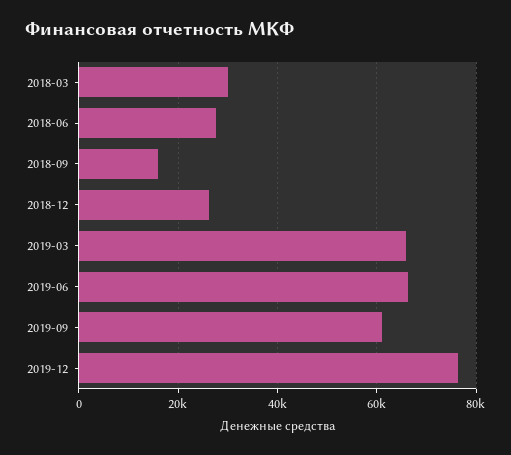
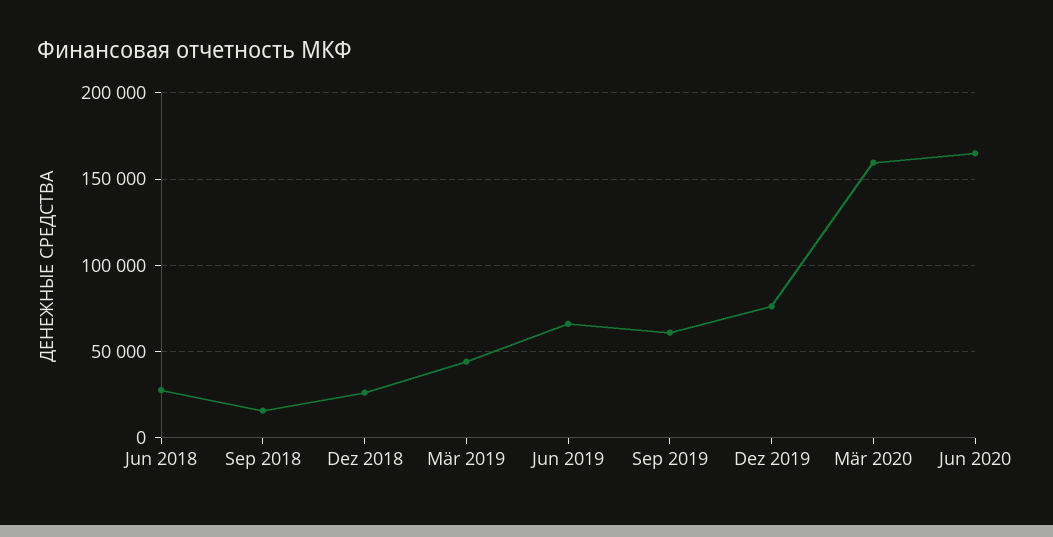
2018-03: 30000 -> none
2019-03: 66000 -> 45000
Mär 2020: none -> 160000
Jun 2020: none -> 165000

